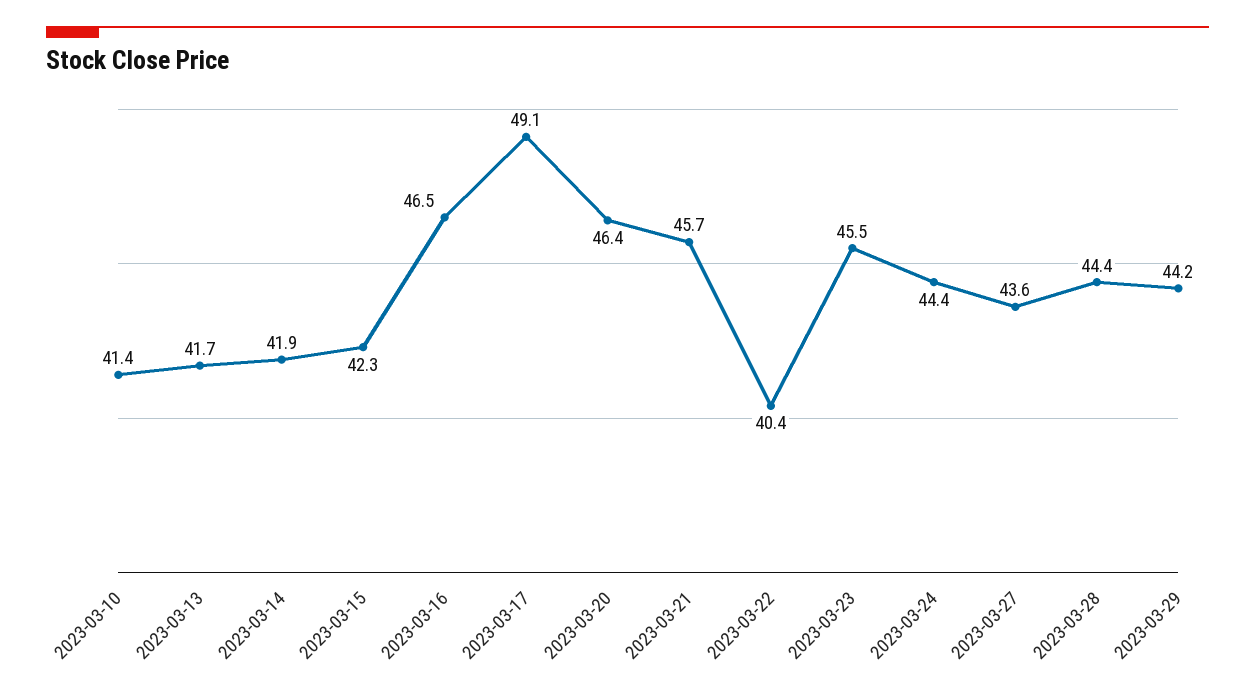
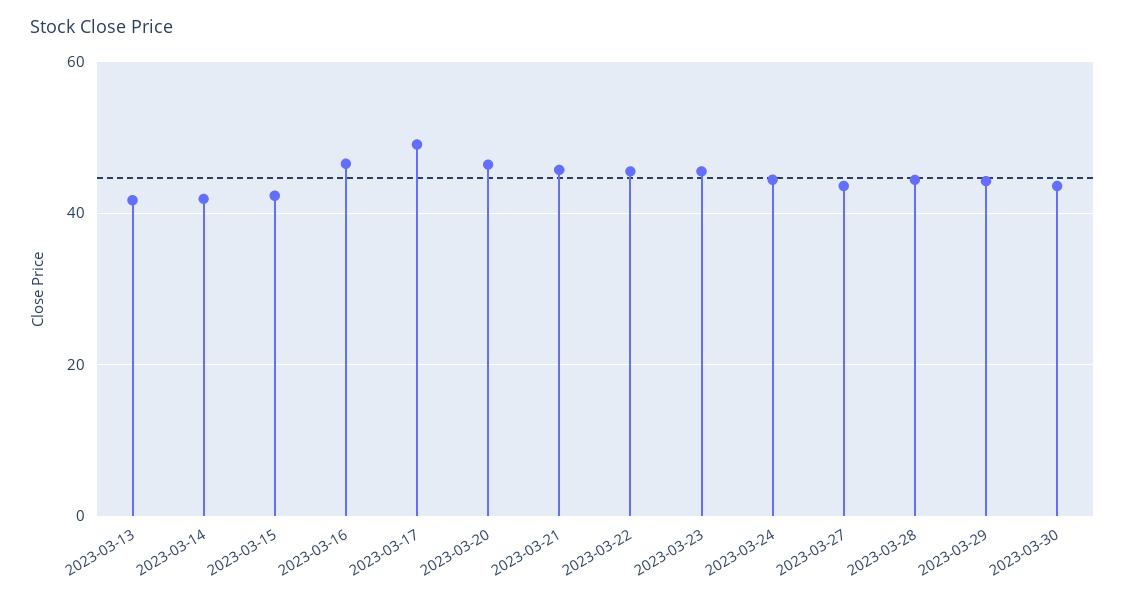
2023-03-10: 41.4 -> none
2023-03-22: 40.4 -> 46
2023-03-30: none -> 44

